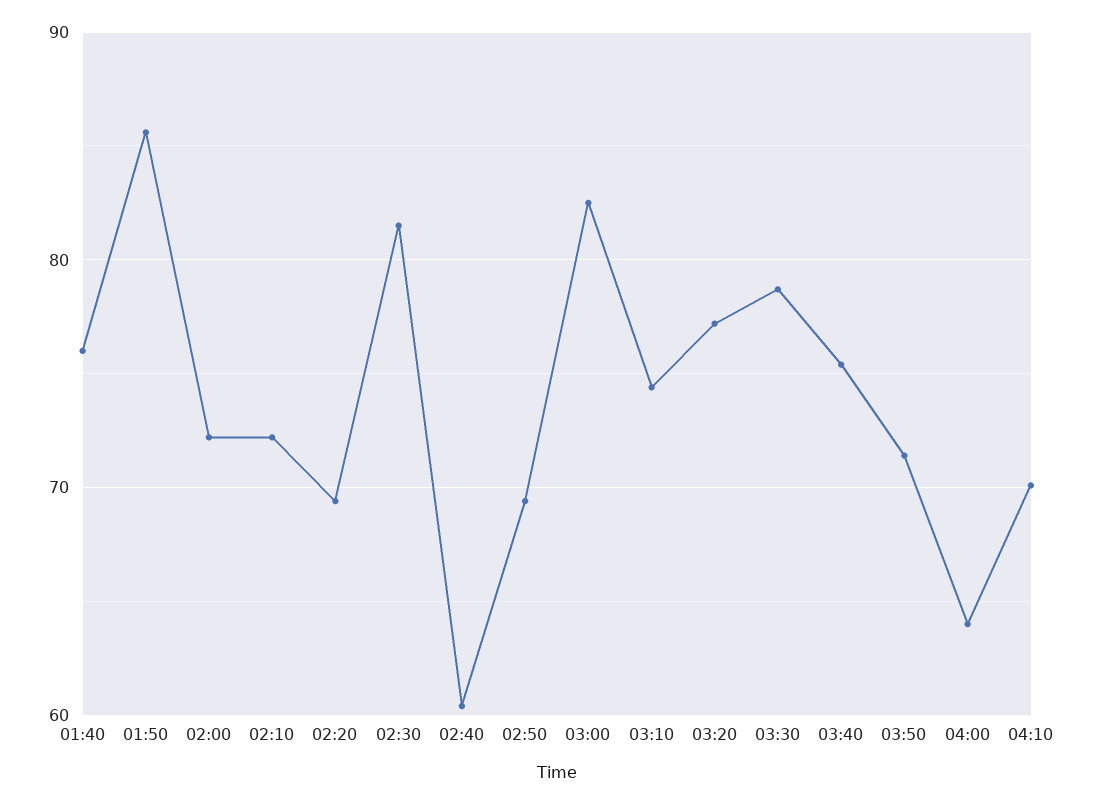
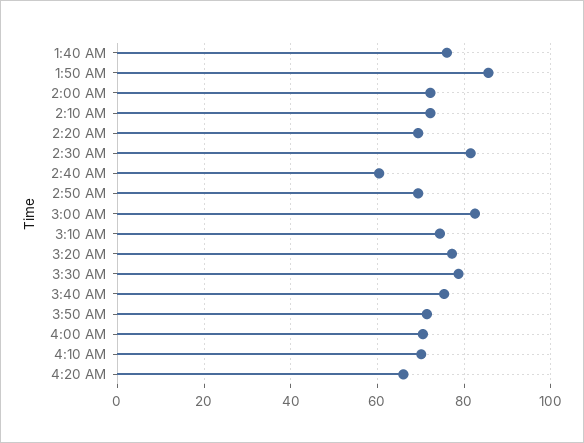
04:00: 64 -> 70
4:20 AM: none -> 66

